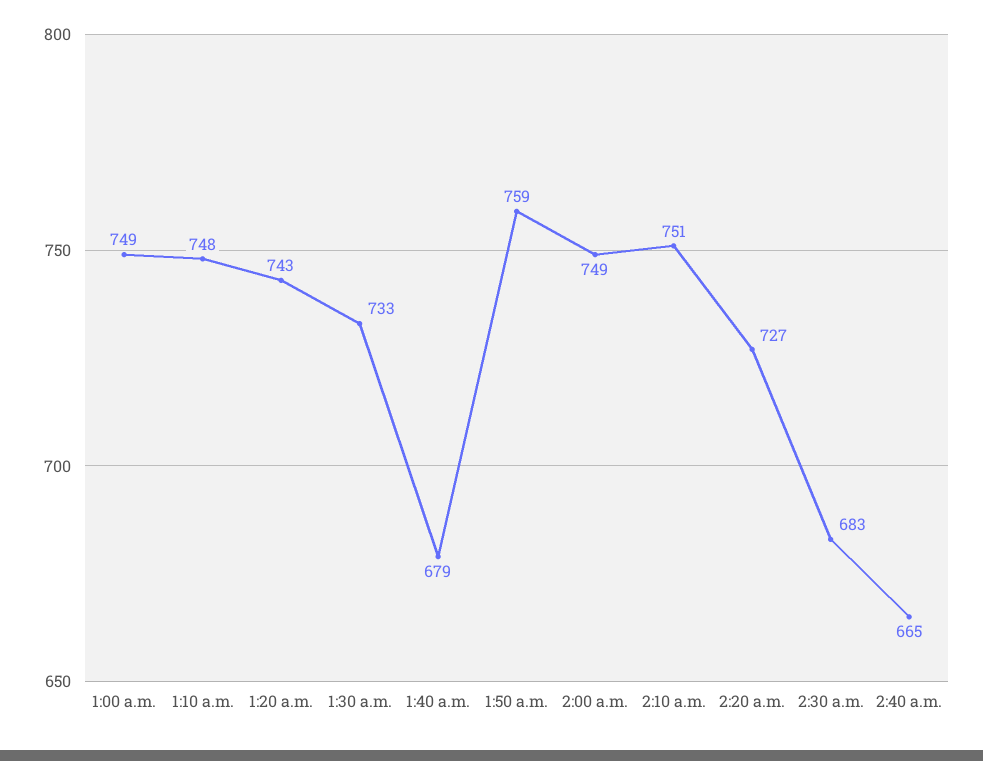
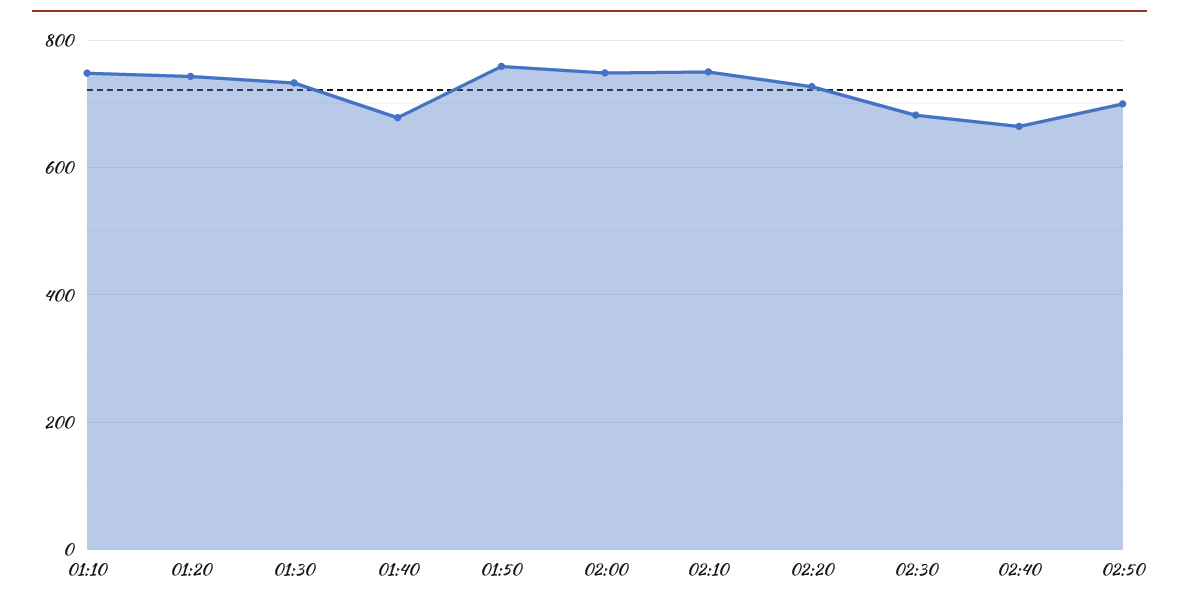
1:00 a.m.: 749 -> none
02:50: none -> 700

